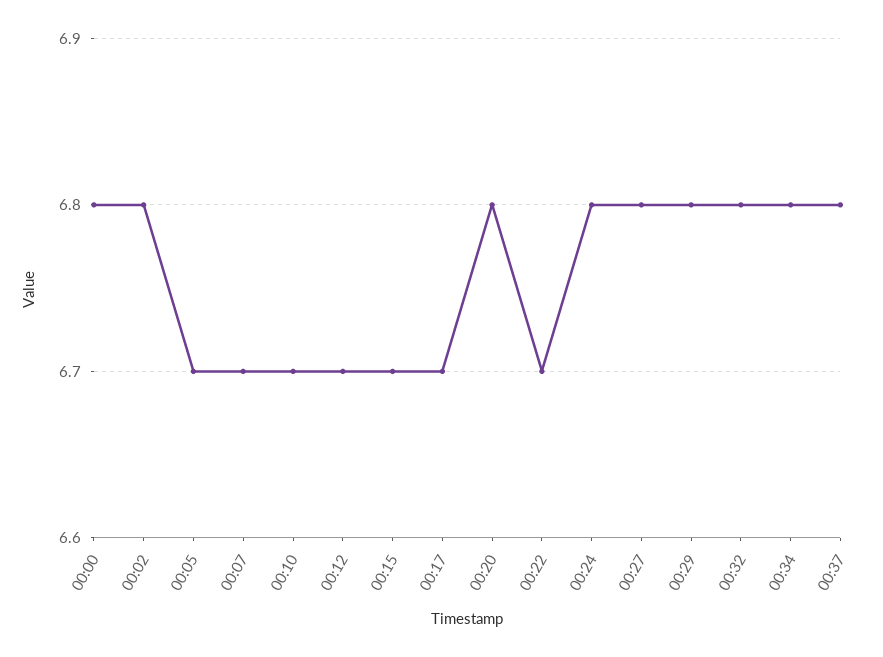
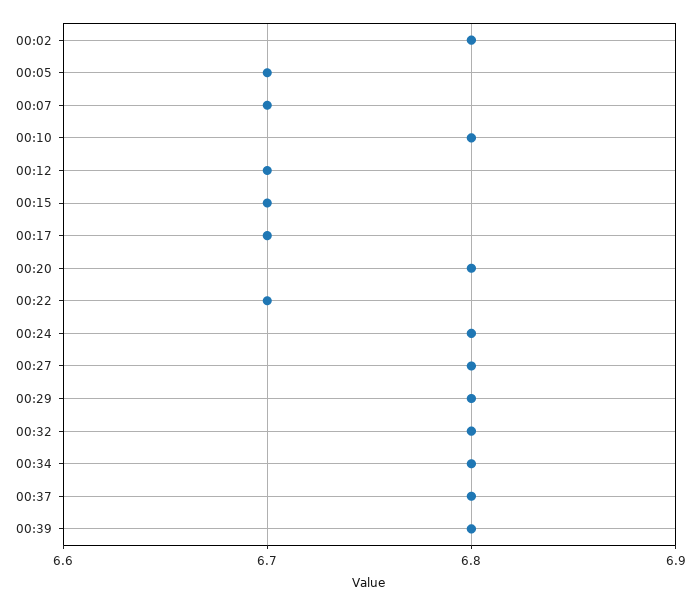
00:00: 6.8 -> none
00:10: 6.7 -> 6.8
00:39: none -> 6.8

